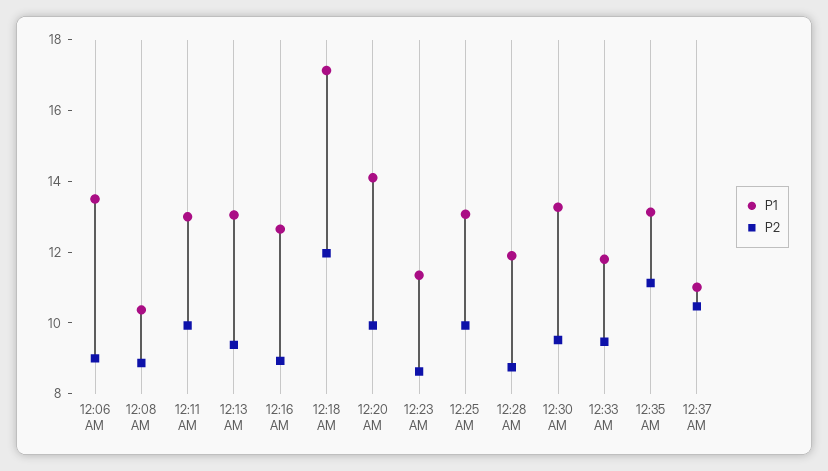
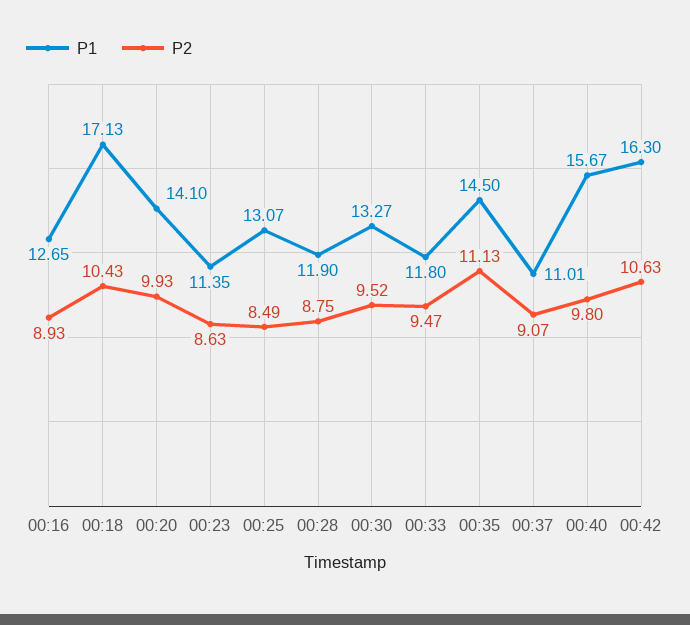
P1, 12:06 AM: 13.5 -> none
P2, 12:06 AM: 9 -> none
P1, 12:08 AM: 10.5 -> none
P2, 12:08 AM: 9 -> none
P1, 12:11 AM: 13 -> none
P2, 12:11 AM: 10 -> none
P1, 12:13 AM: 13 -> none
P2, 12:13 AM: 9.5 -> none
P2, 12:18 AM: 12 -> 10.43
P2, 12:25 AM: 10 -> 8.49
P1, 12:35 AM: 13 -> 14.5
P2, 12:37 AM: 10.5 -> 9.07
P1, 00:40: none -> 15.67
P2, 00:40: none -> 9.8
P1, 00:42: none -> 16.3
P2, 00:42: none -> 10.63

